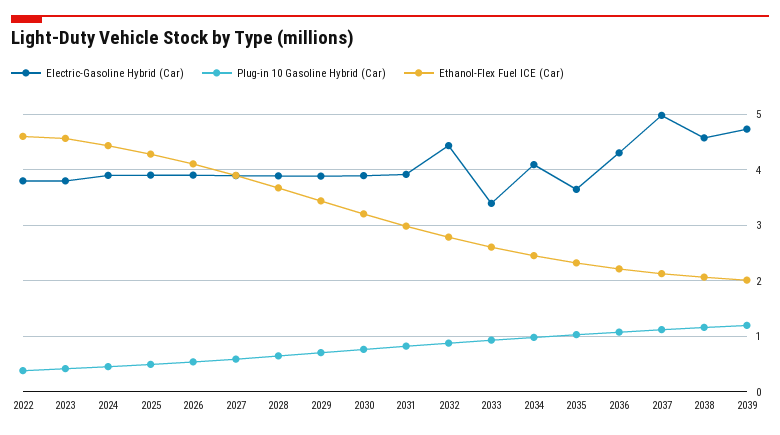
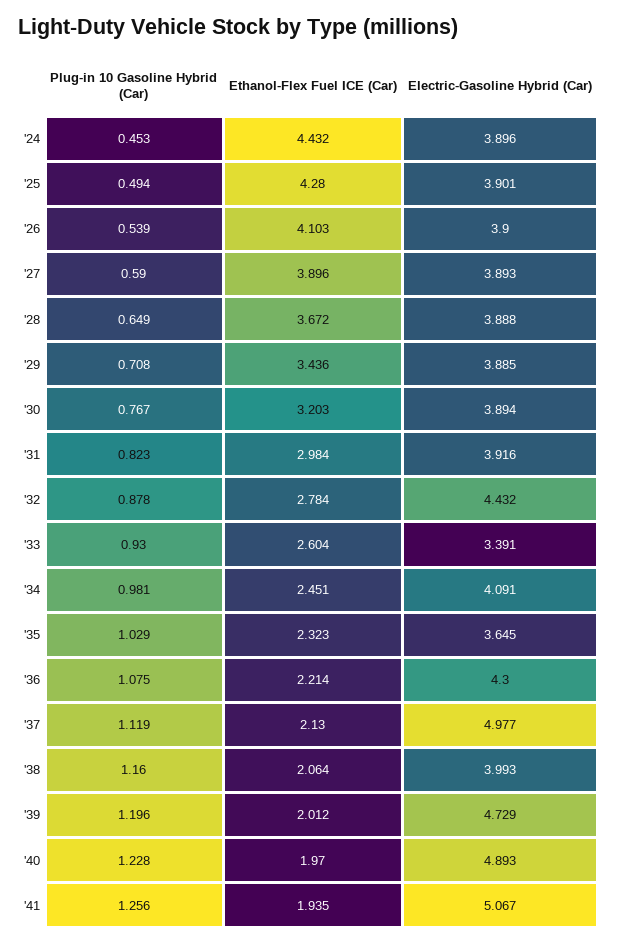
Electric-Gasoline Hybrid (Car), 2022: 3.8 -> none
Plug-in 10 Gasoline Hybrid (Car), 2022: 0.4 -> none
Ethanol-Flex Fuel ICE (Car), 2022: 4.6 -> none
Electric-Gasoline Hybrid (Car), 2023: 3.8 -> none
Plug-in 10 Gasoline Hybrid (Car), 2023: 0.4 -> none
Ethanol-Flex Fuel ICE (Car), 2023: 4.6 -> none
Electric-Gasoline Hybrid (Car), 2038: 4.6 -> 3.993
Plug-in 10 Gasoline Hybrid (Car), '40: none -> 1.228
Ethanol-Flex Fuel ICE (Car), '40: none -> 1.97
Electric-Gasoline Hybrid (Car), '40: none -> 4.893
Plug-in 10 Gasoline Hybrid (Car), '41: none -> 1.256
Ethanol-Flex Fuel ICE (Car), '41: none -> 1.935
Electric-Gasoline Hybrid (Car), '41: none -> 5.067

